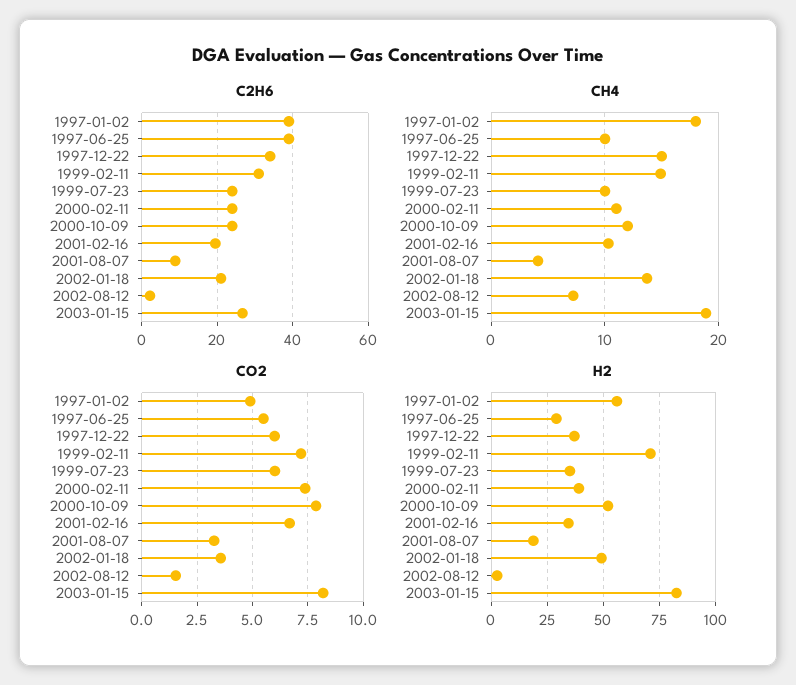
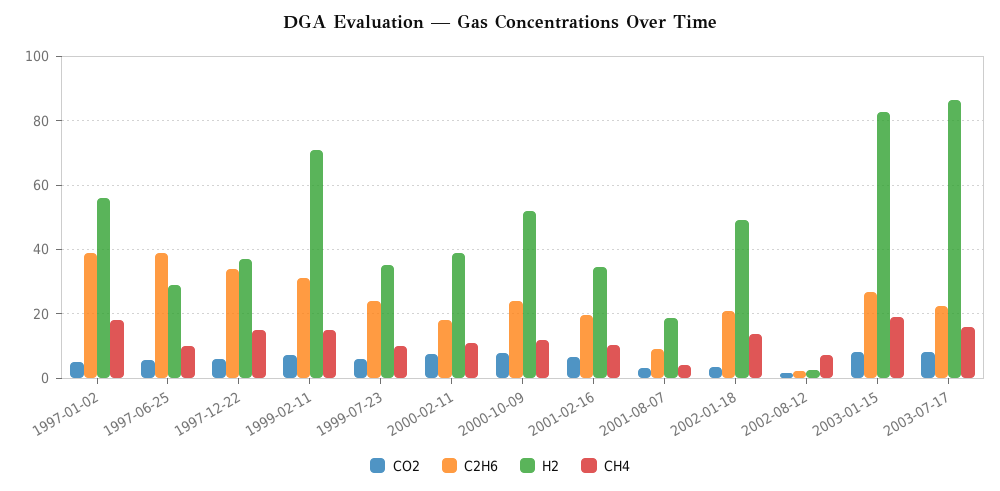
C2H6, 2000-02-11: 24 -> 18
CO2, 2003-07-17: none -> 8
C2H6, 2003-07-17: none -> 22
H2, 2003-07-17: none -> 86
CH4, 2003-07-17: none -> 16

